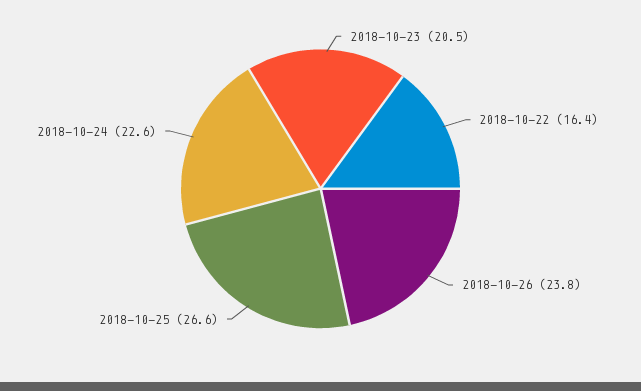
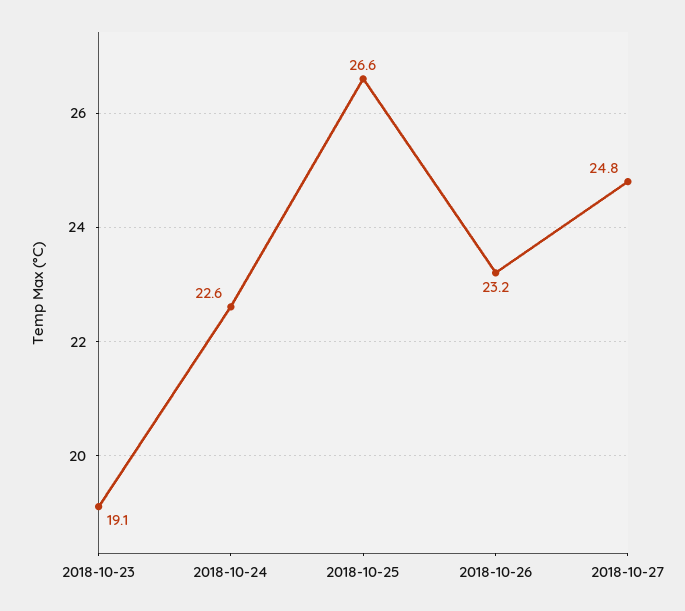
2018-10-23: 20.5 -> 19.1
2018-10-22: 16.4 -> none
2018-10-26: 23.8 -> 23.2
2018-10-27: none -> 24.8

